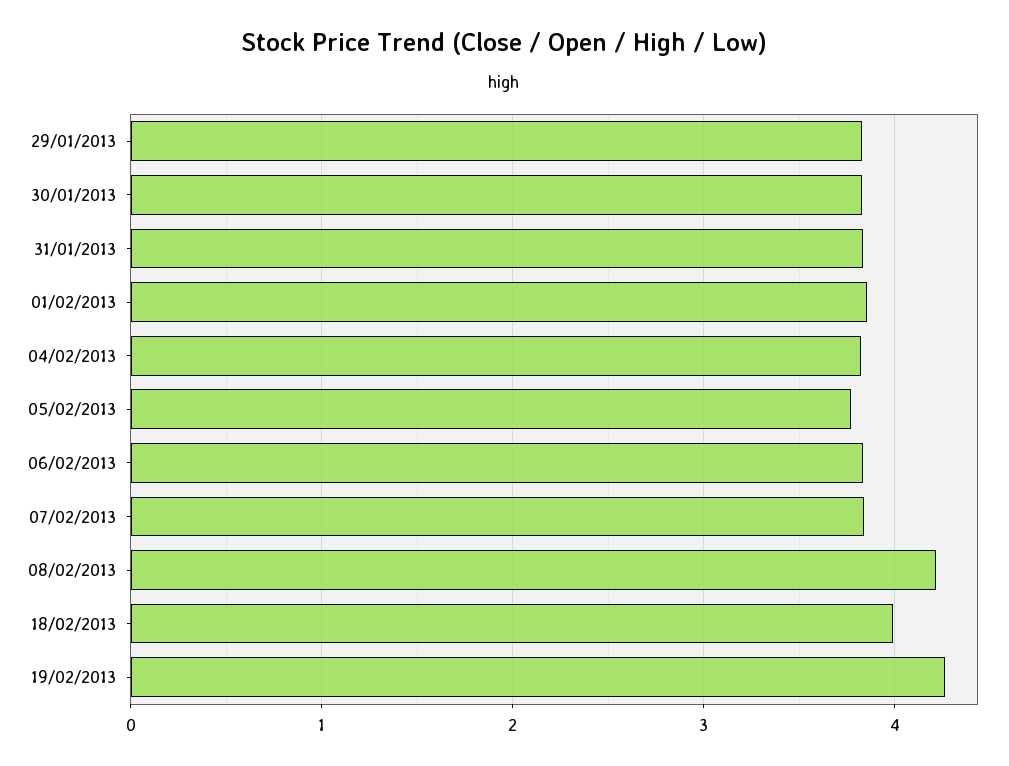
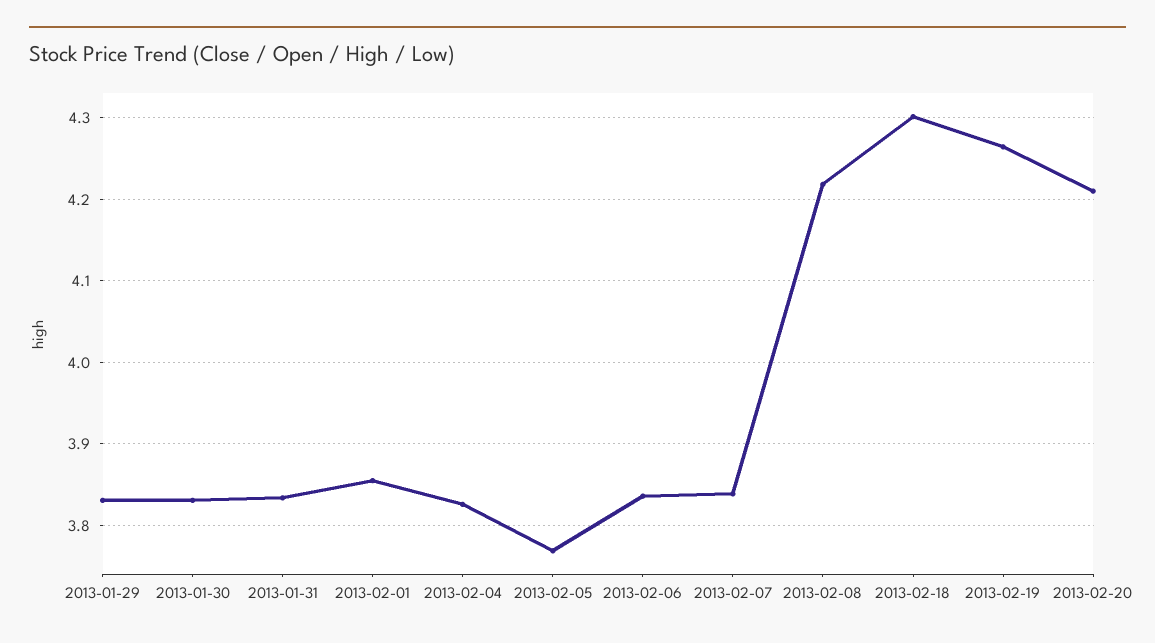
18/02/2013: 4 -> 4.3
2013-02-20: none -> 4.21

